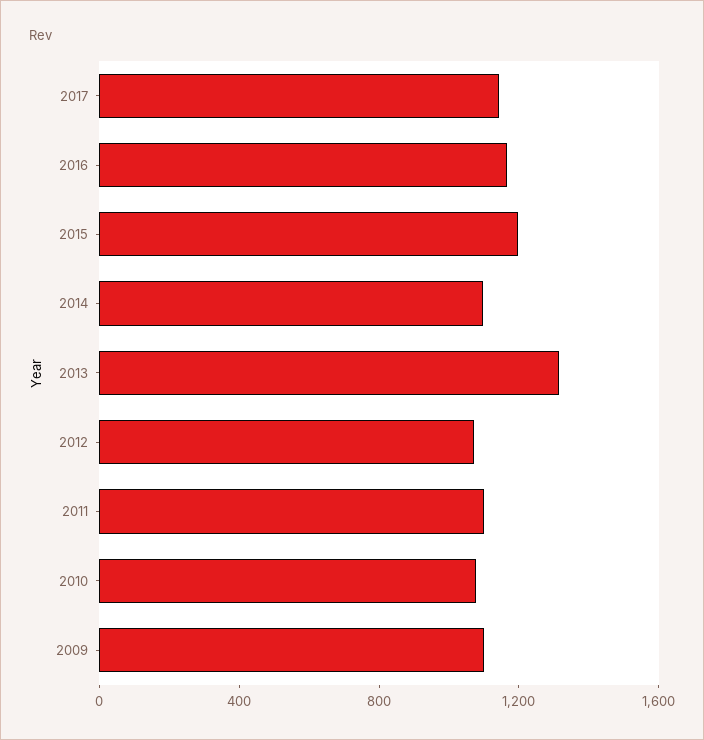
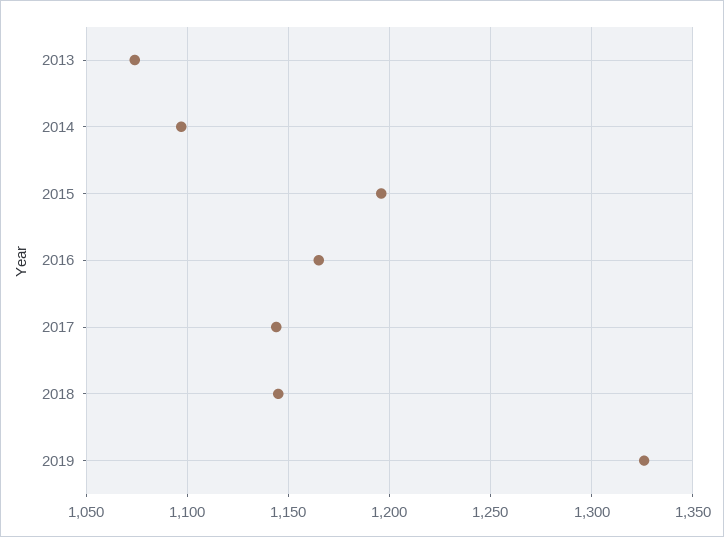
2013: 1300 -> 1075
2012: 1100 -> none
2011: 1100 -> none
2010: 1100 -> none
2009: 1100 -> none
2018: none -> 1145
2019: none -> 1325

